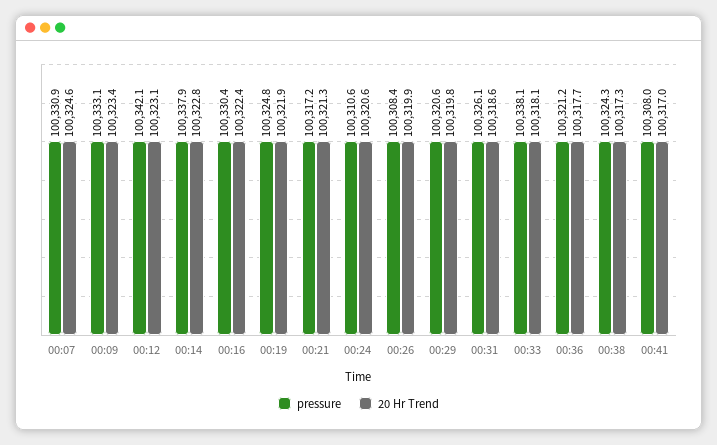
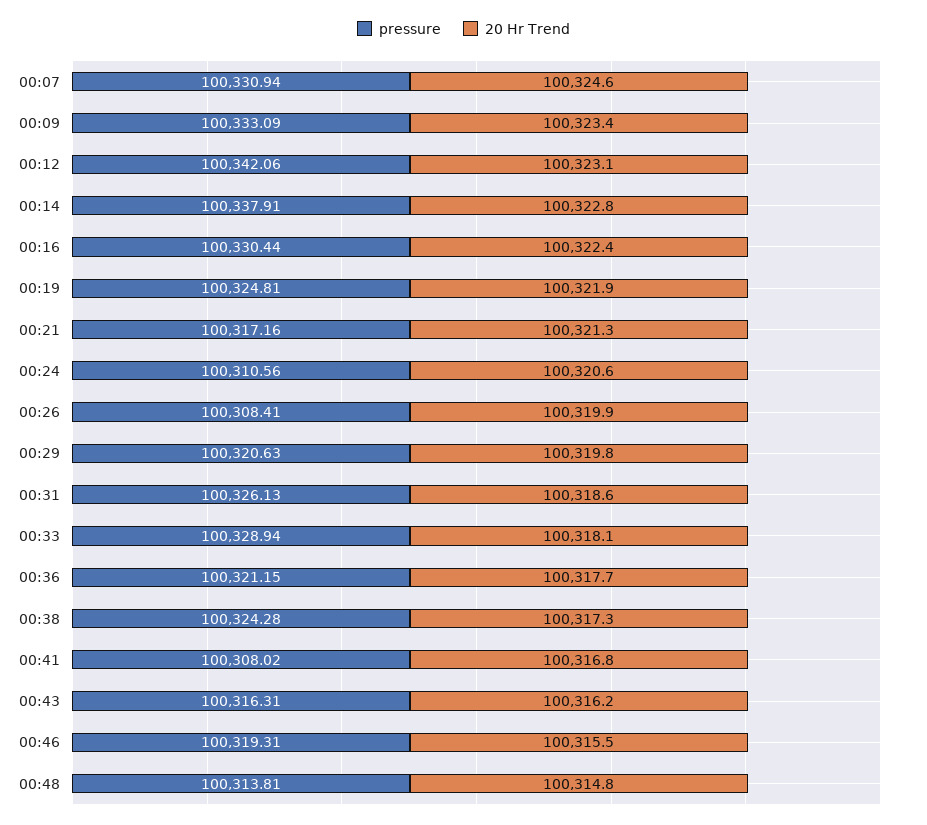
pressure, 00:33: 100338.1 -> 100328.94
20 Hr Trend, 00:41: 100317 -> 100316.8
pressure, 00:43: none -> 100316.31
20 Hr Trend, 00:43: none -> 100316.2
pressure, 00:46: none -> 100319.31
20 Hr Trend, 00:46: none -> 100315.5
pressure, 00:48: none -> 100313.81
20 Hr Trend, 00:48: none -> 100314.8

